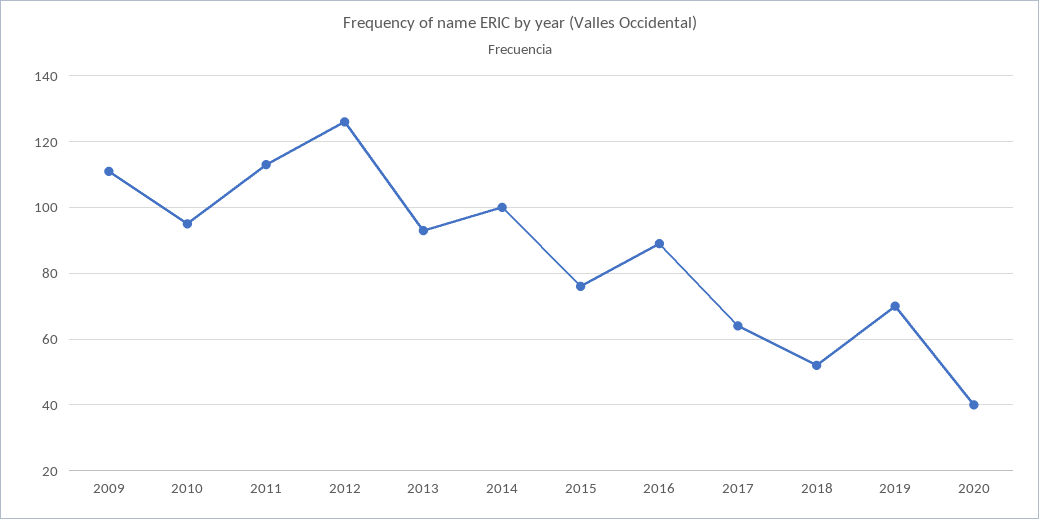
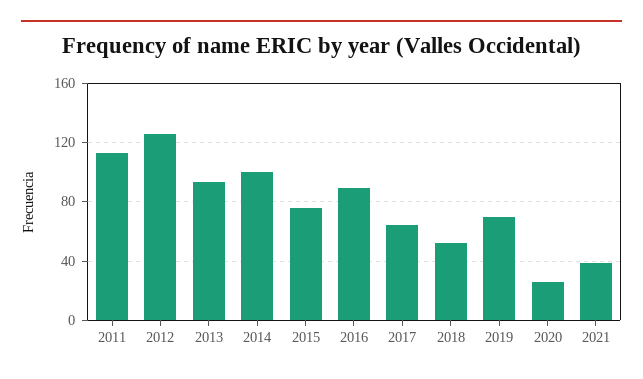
2009: 110 -> none
2010: 95 -> none
2020: 40 -> 25
2021: none -> 40

